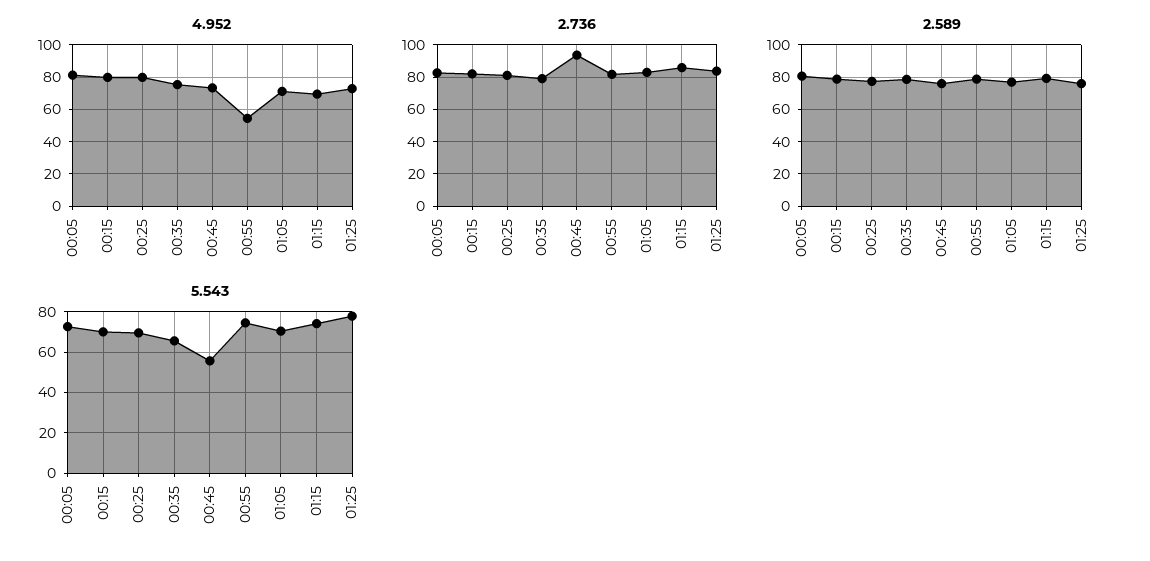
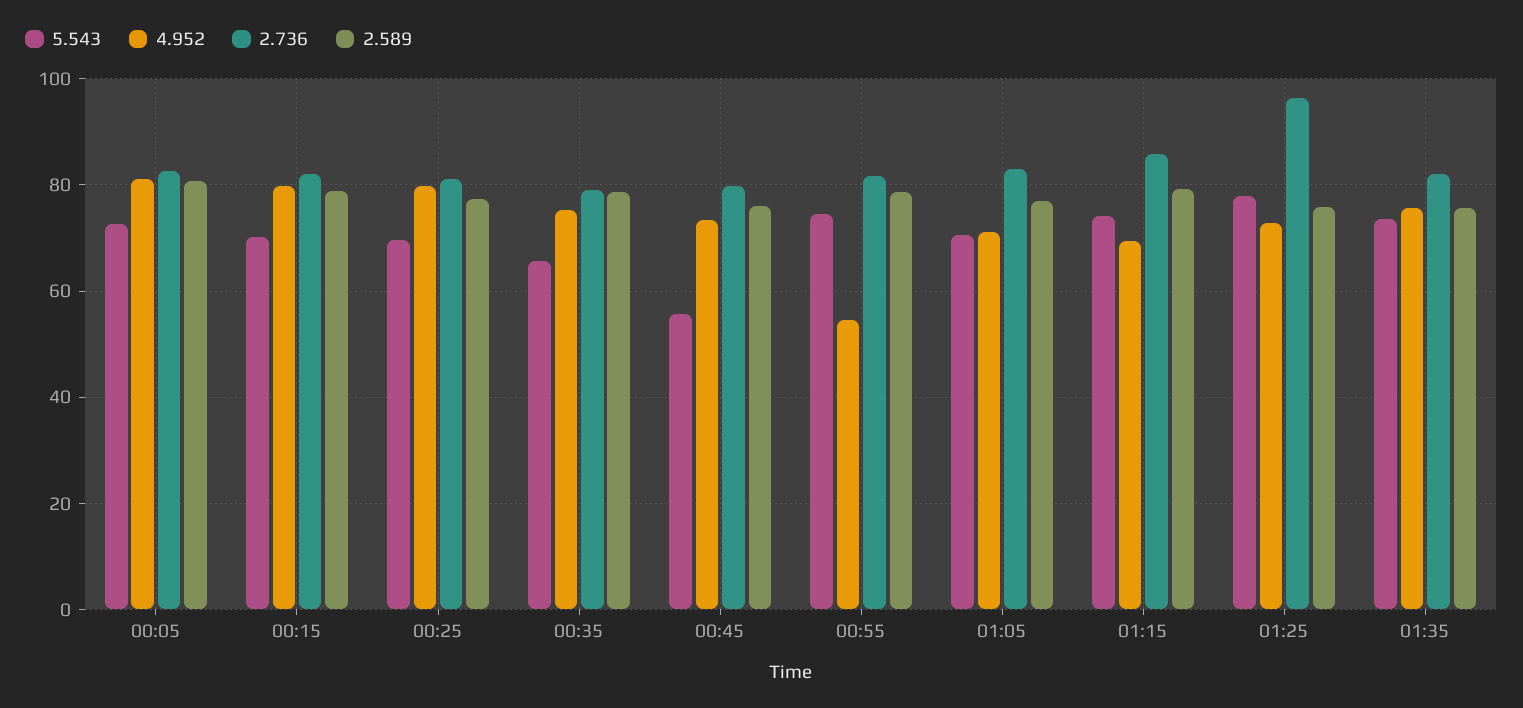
2.736, 00:45: 95 -> 80
2.736, 01:25: 85 -> 96
5.543, 01:35: none -> 74
4.952, 01:35: none -> 76
2.736, 01:35: none -> 82
2.589, 01:35: none -> 76

